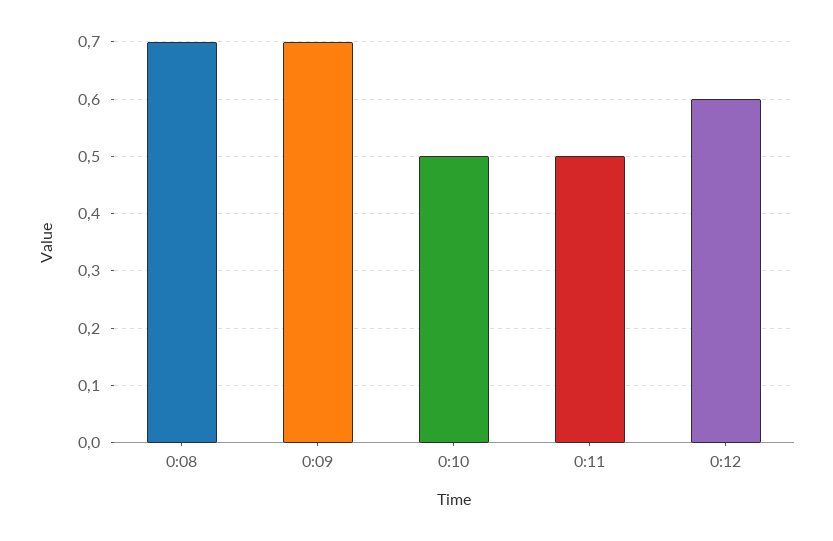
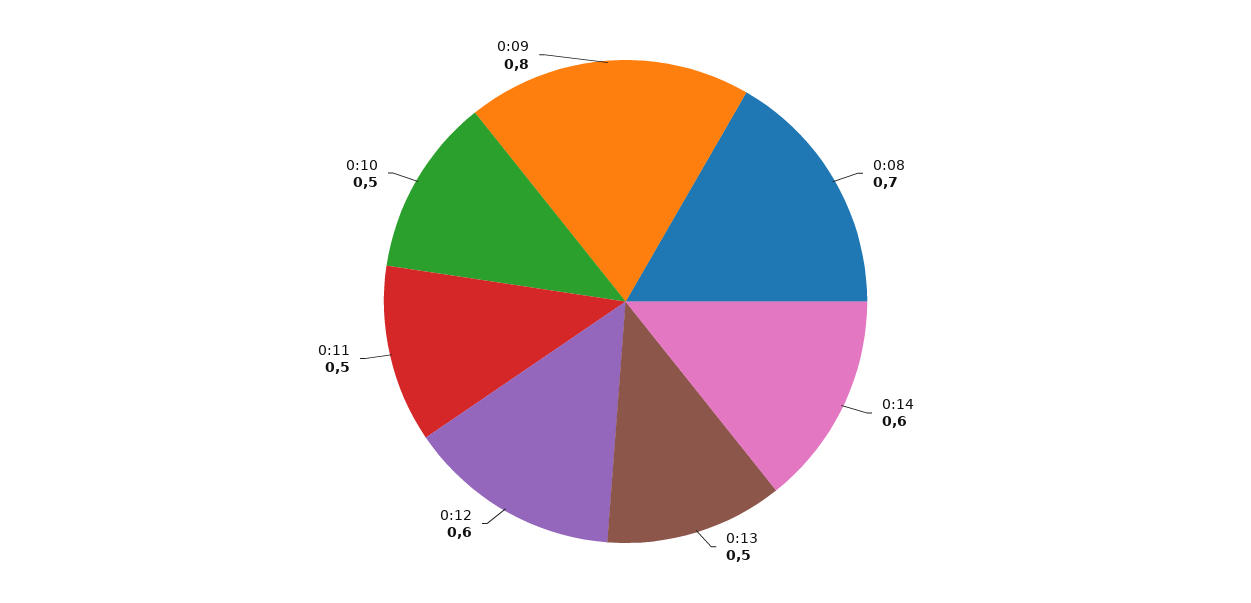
0:09: 0.7 -> 0.8
0:14: none -> 0.6
0:13: none -> 0.5

